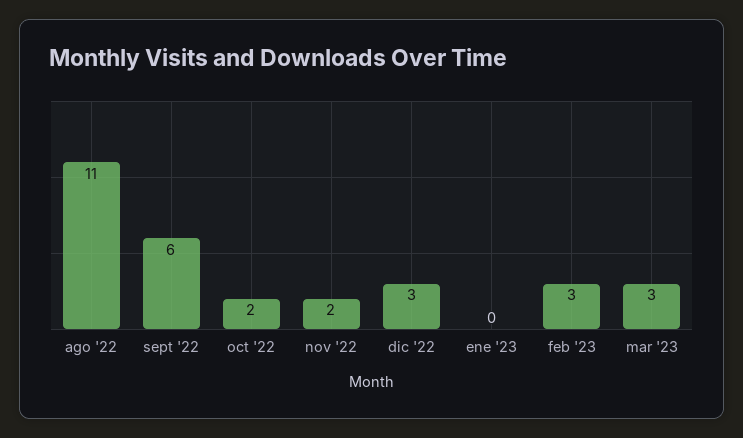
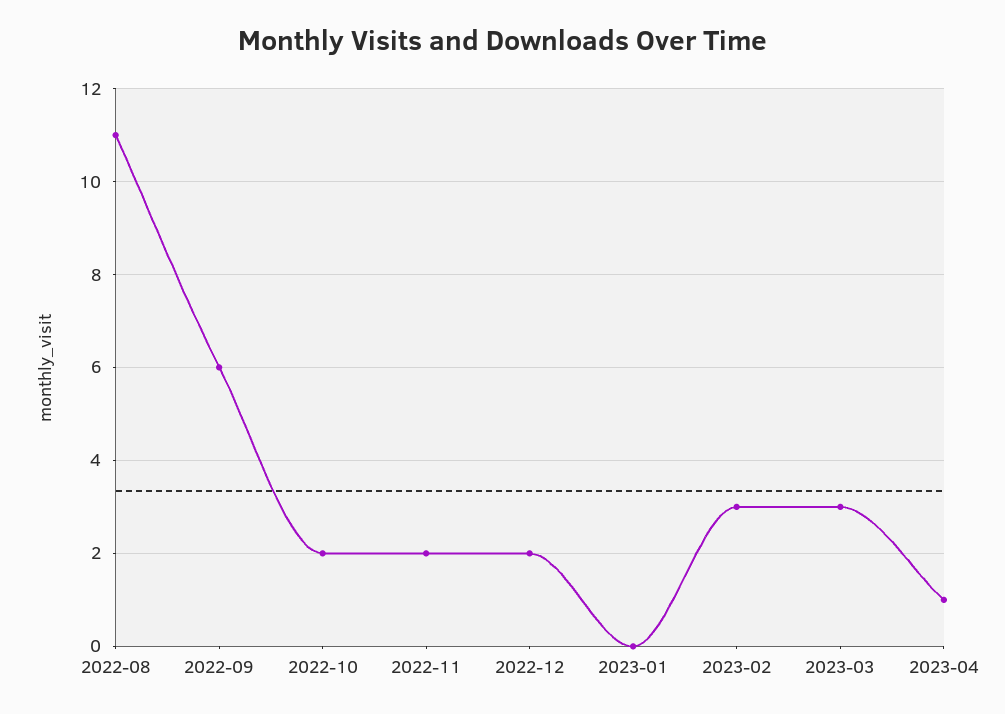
dic '22: 3 -> 2
2023-04: none -> 1

